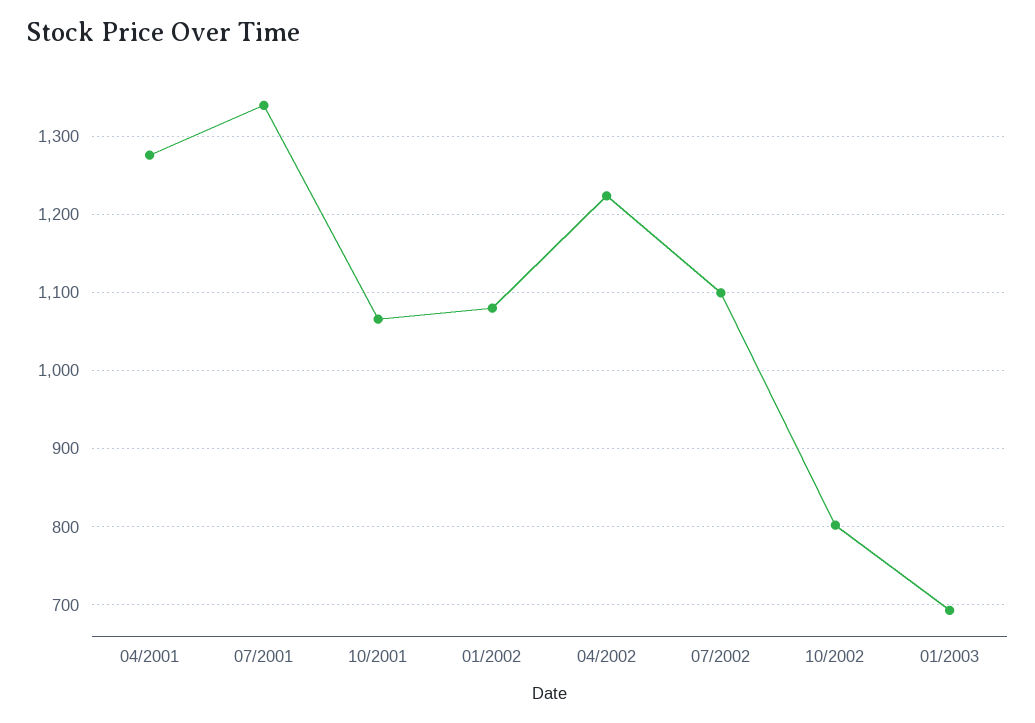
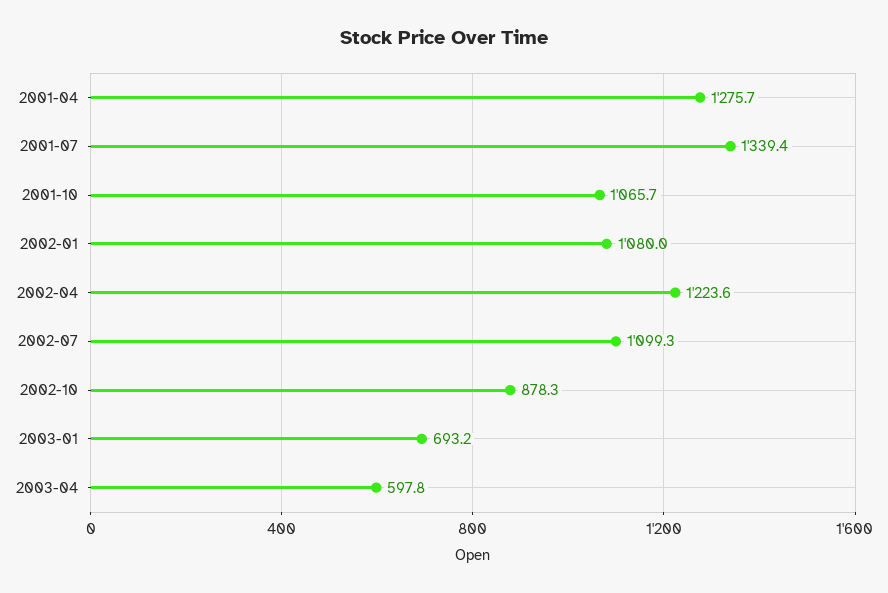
10/2002: 800 -> 878.3
2003-04: none -> 597.8

